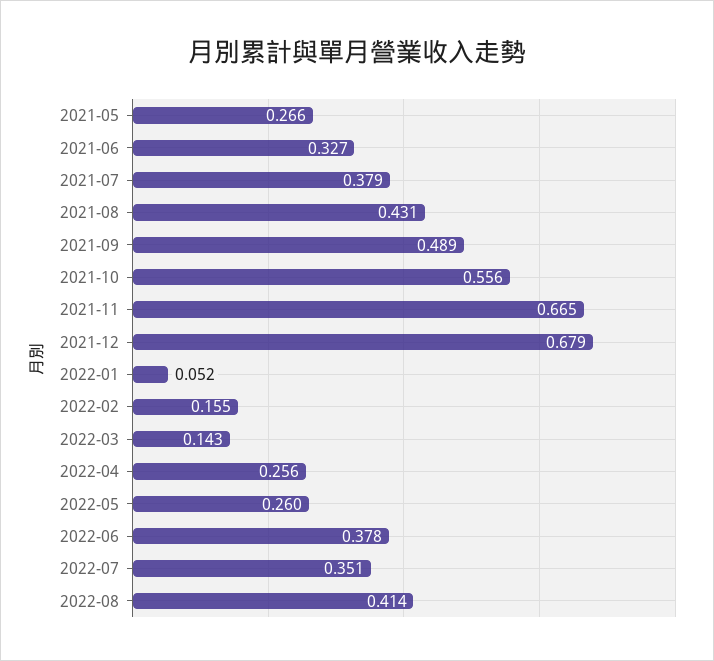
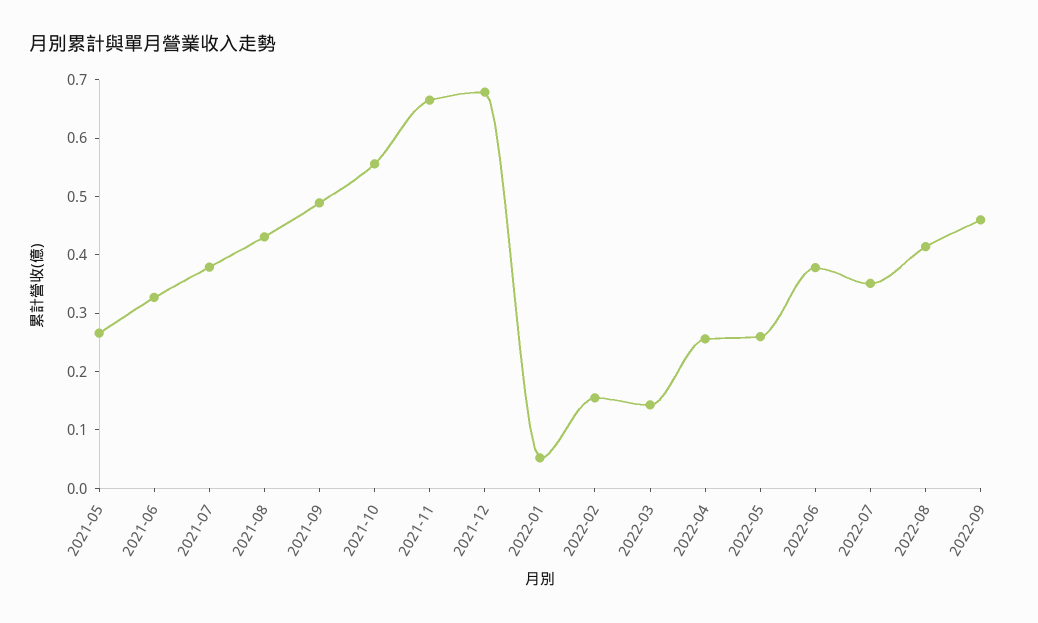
2022-09: none -> 0.46

